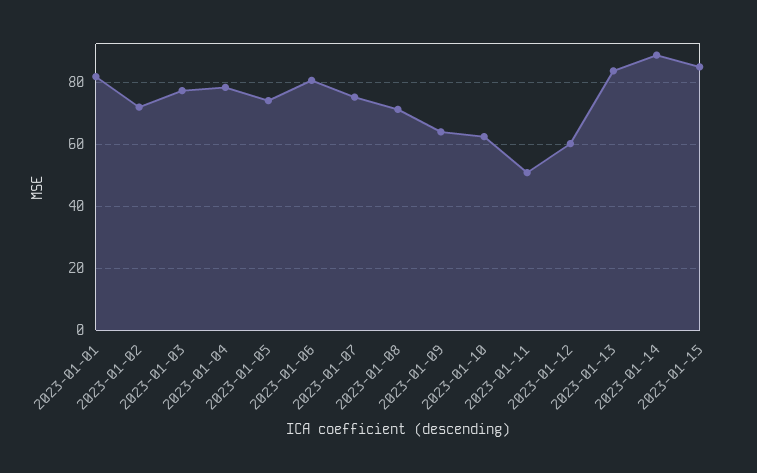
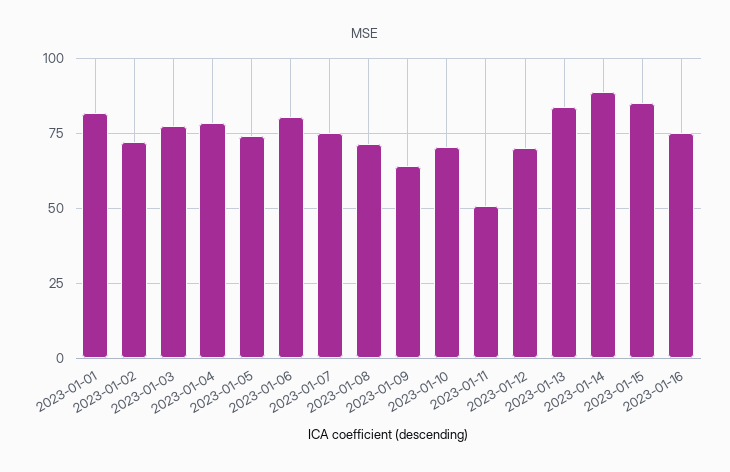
2023-01-10: 62 -> 70
2023-01-12: 60 -> 70
2023-01-16: none -> 75

